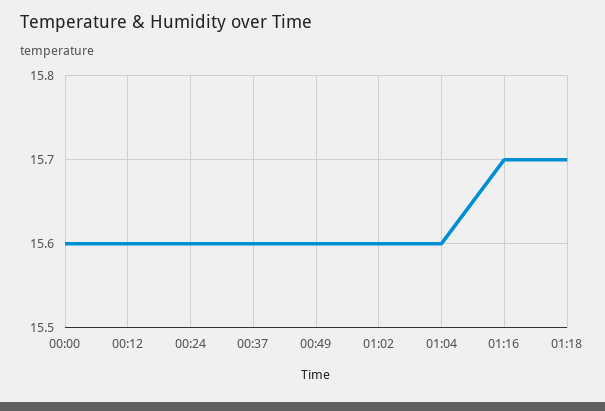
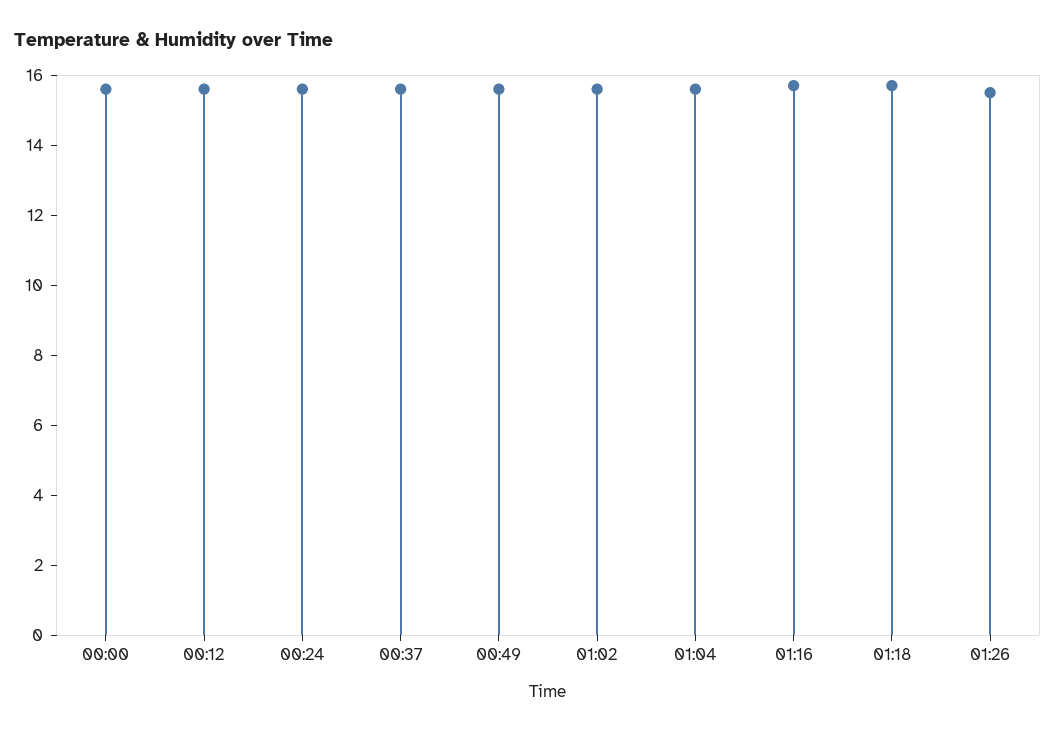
01:26: none -> 15.5

